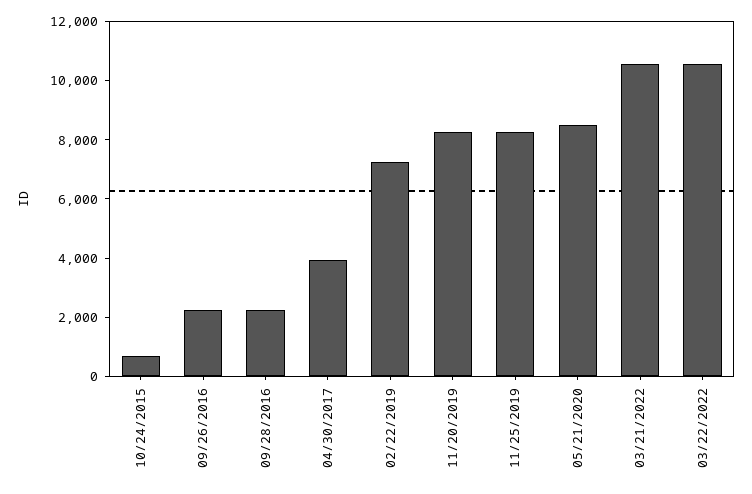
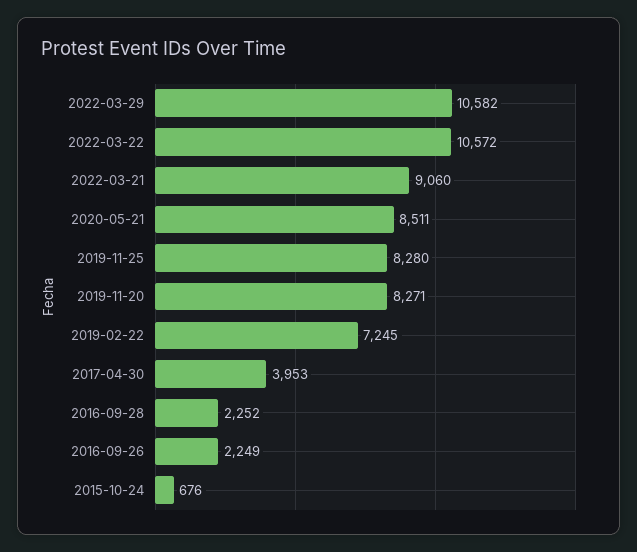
03/21/2022: 10500 -> 9060
2022-03-29: none -> 10582

